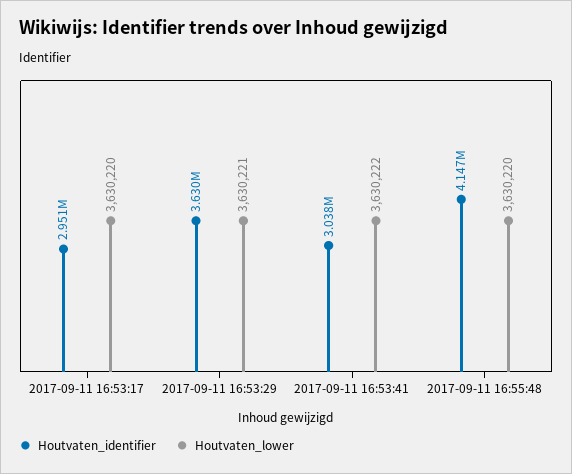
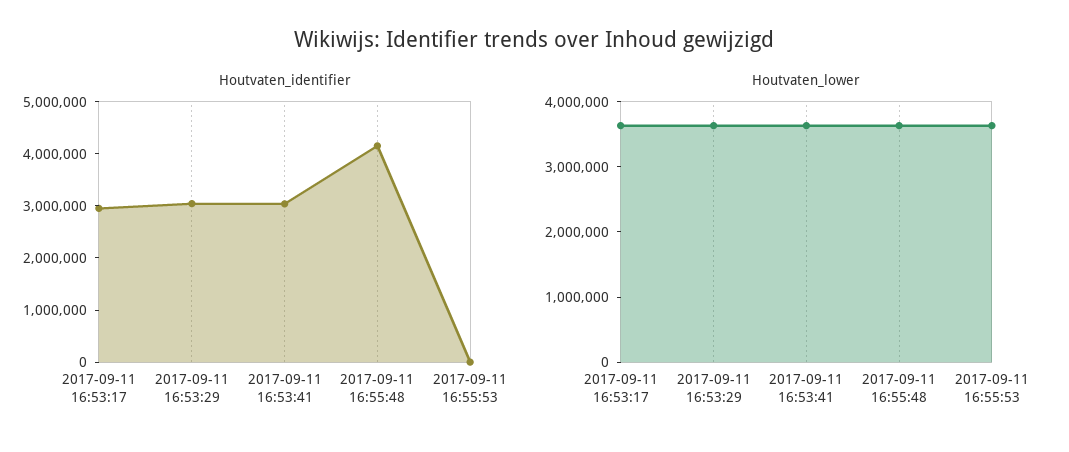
Houtvaten_identifier, 2017-09-11 16:53:29: 3630000 -> 3000000
Houtvaten_identifier, 2017-09-11 16:55:53: none -> 0
Houtvaten_lower, 2017-09-11 16:55:53: none -> 3600000

